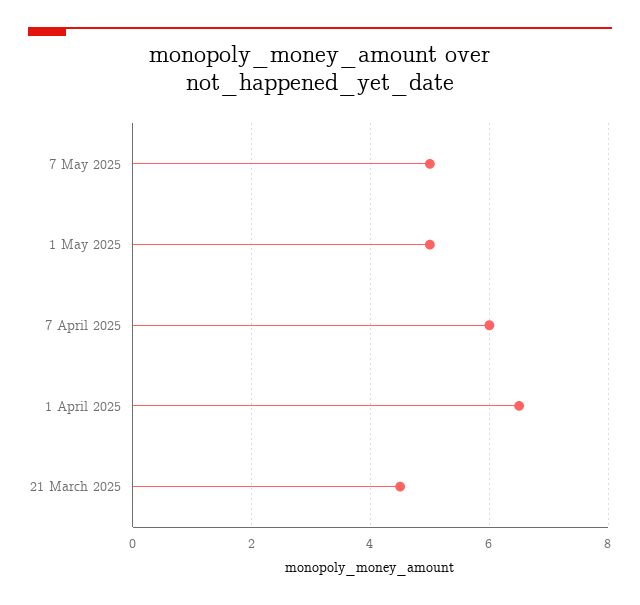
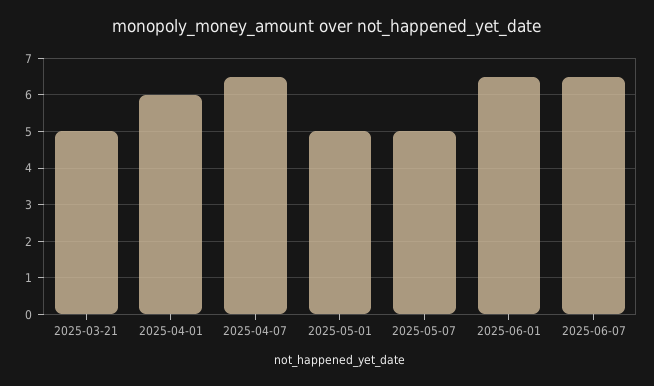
7 April 2025: 6 -> 6.5
1 April 2025: 6.5 -> 6
21 March 2025: 4.5 -> 5
2025-06-01: none -> 6.5
2025-06-07: none -> 6.5

